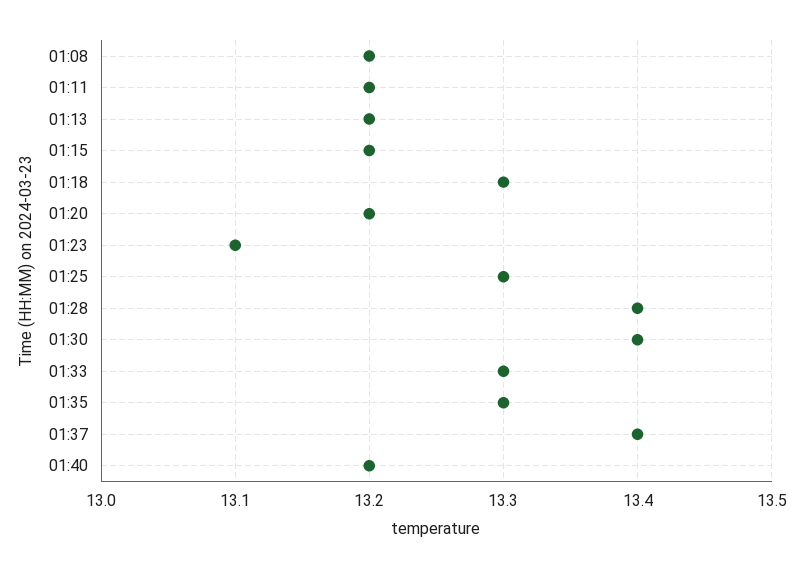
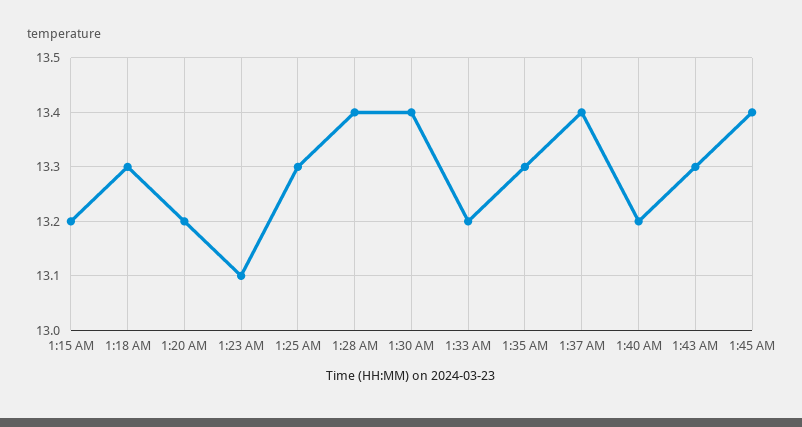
01:08: 13.2 -> none
01:11: 13.2 -> none
01:13: 13.2 -> none
01:33: 13.3 -> 13.2
1:43 AM: none -> 13.3
1:45 AM: none -> 13.4

